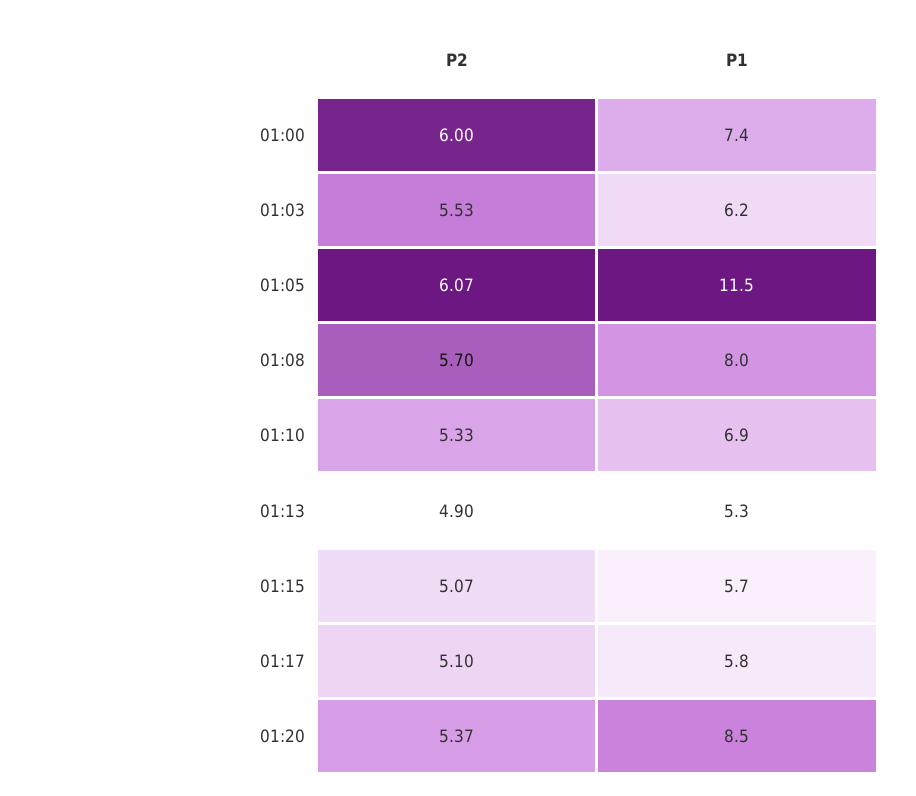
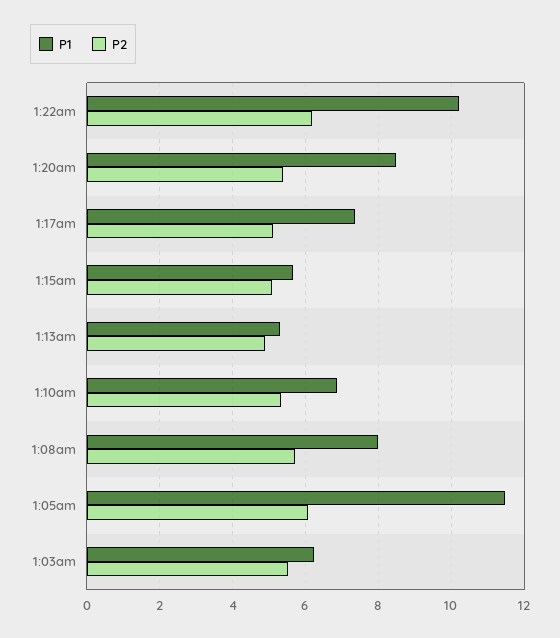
P2, 01:00: 6 -> none
P1, 01:00: 7.4 -> none
P1, 01:17: 5.8 -> 7.4
P1, 1:22am: none -> 10.2
P2, 1:22am: none -> 6.2

